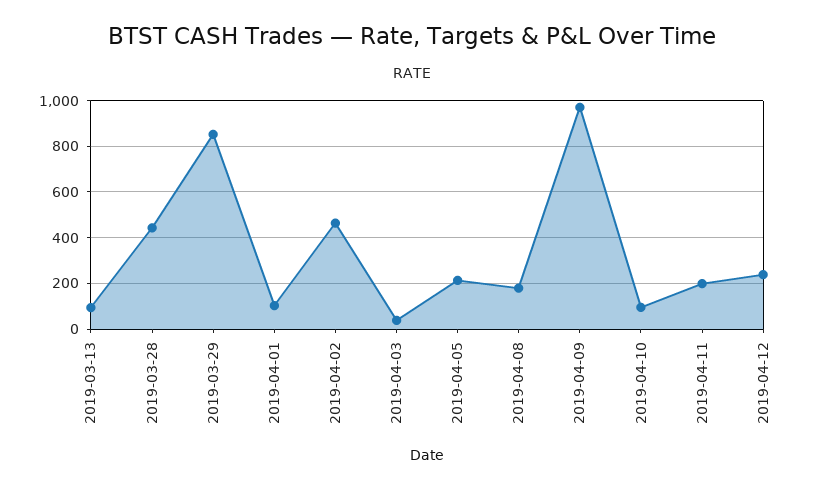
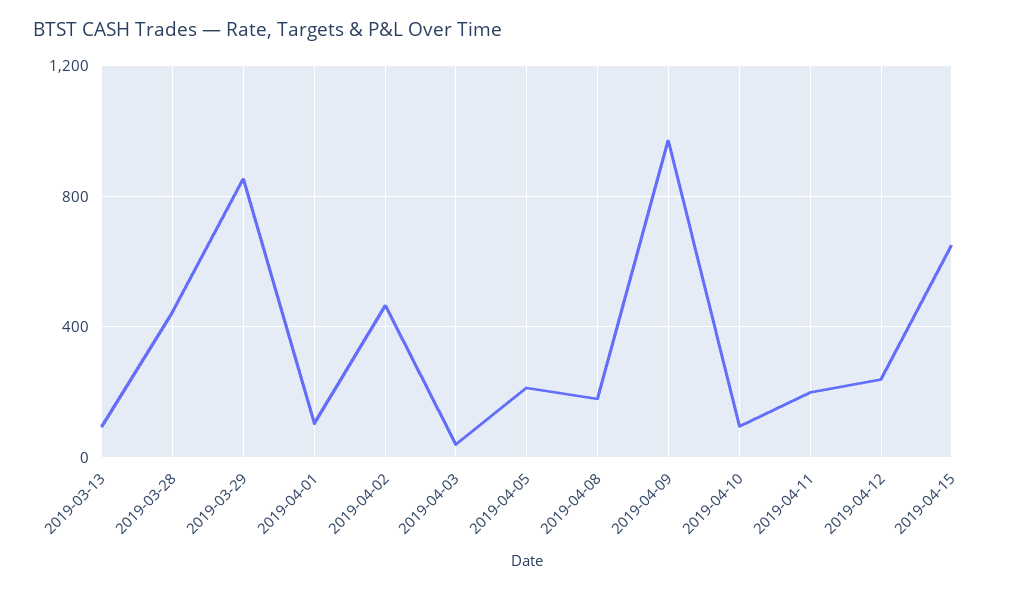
2019-04-15: none -> 650

